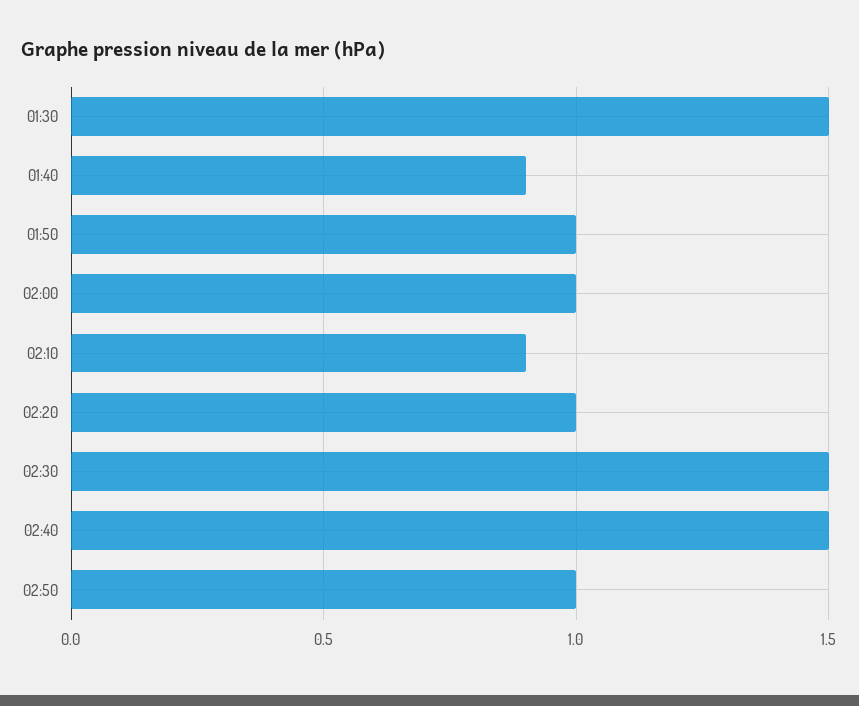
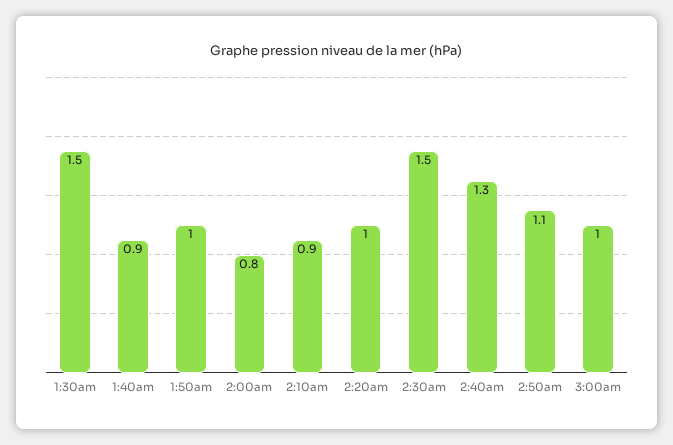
02:00: 1 -> 0.8
02:40: 1.5 -> 1.3
02:50: 1 -> 1.1
3:00am: none -> 1

